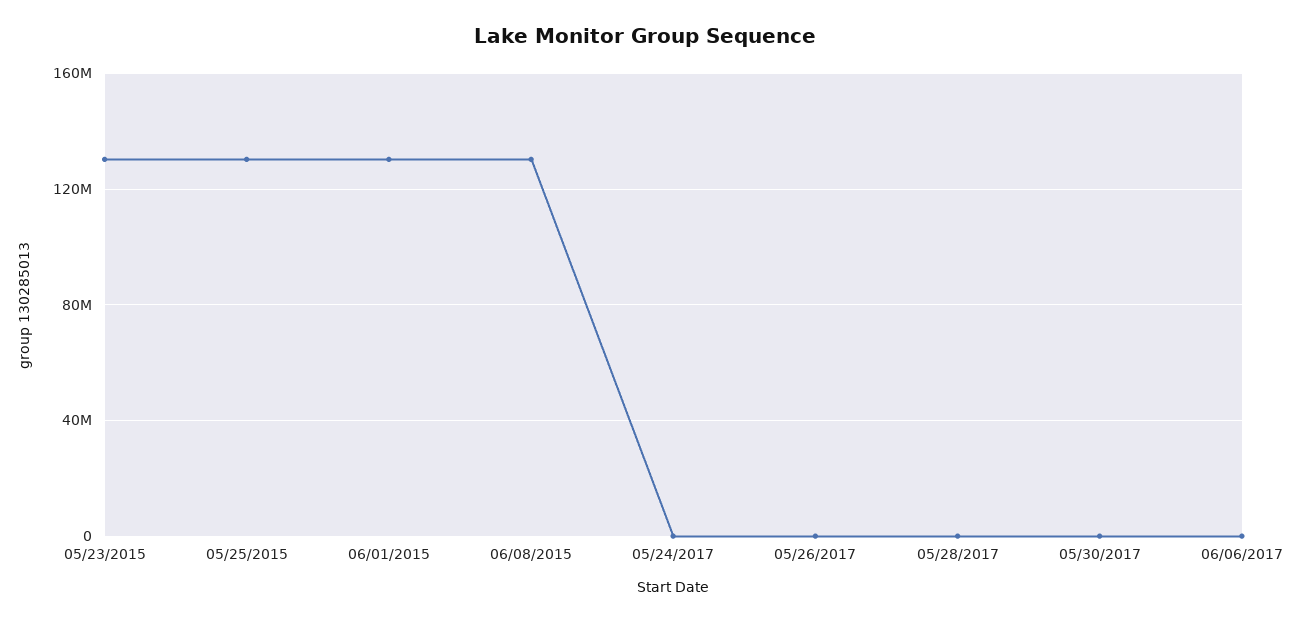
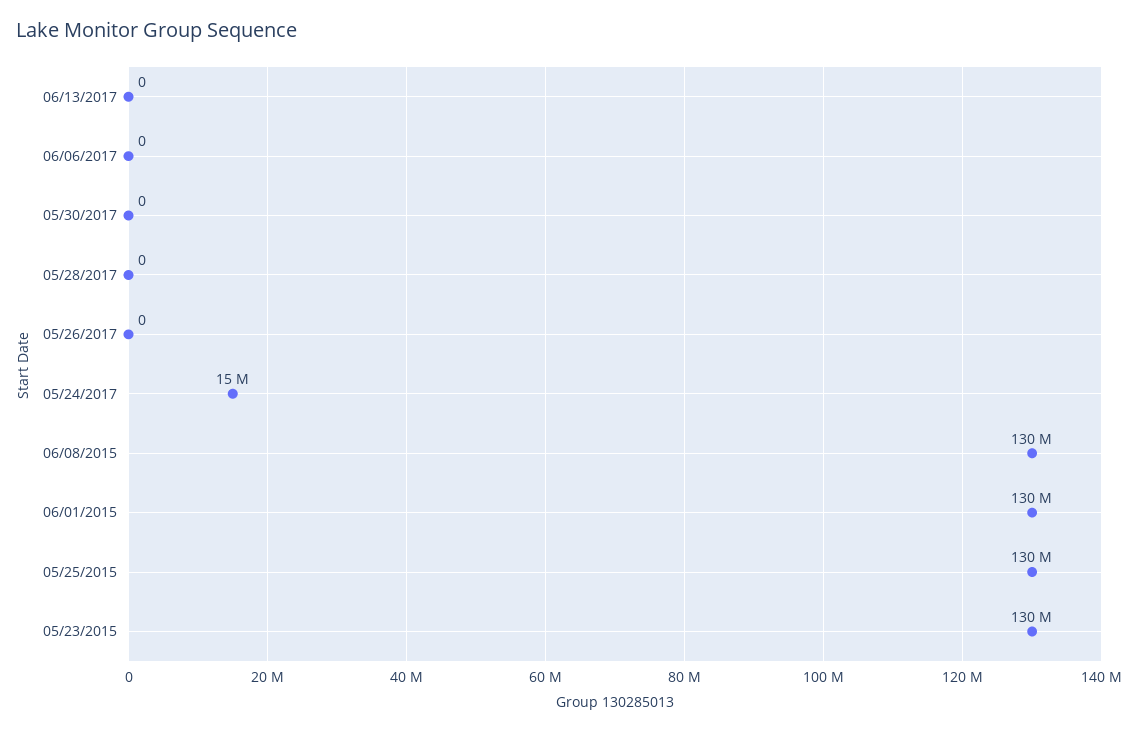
05/24/2017: 0 -> 15000000
06/13/2017: none -> 0

